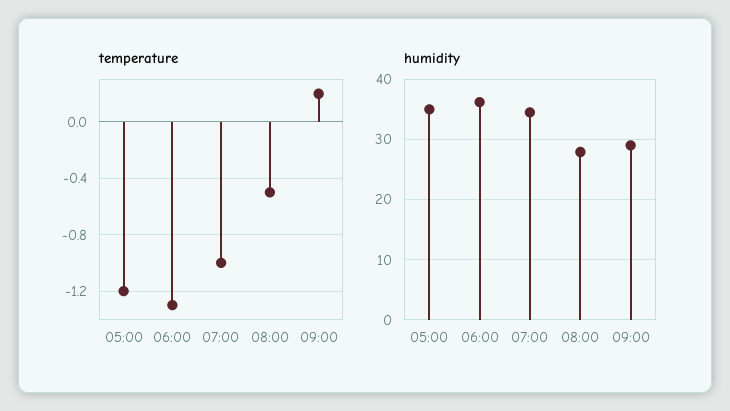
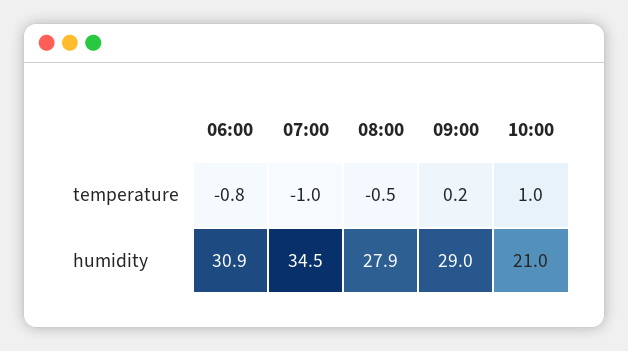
temperature, 05:00: -1.2 -> none
temperature, 06:00: -1.3 -> -0.8
humidity, 05:00: 35 -> none
humidity, 06:00: 36 -> 30.9
temperature, 10:00: none -> 1
humidity, 10:00: none -> 21

